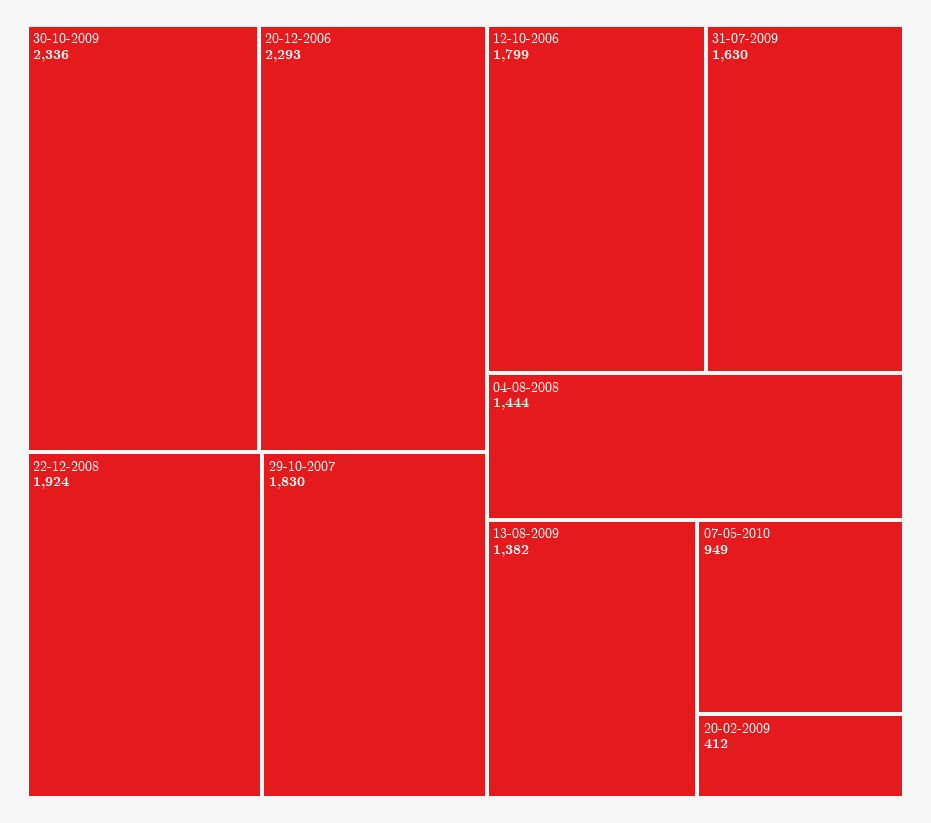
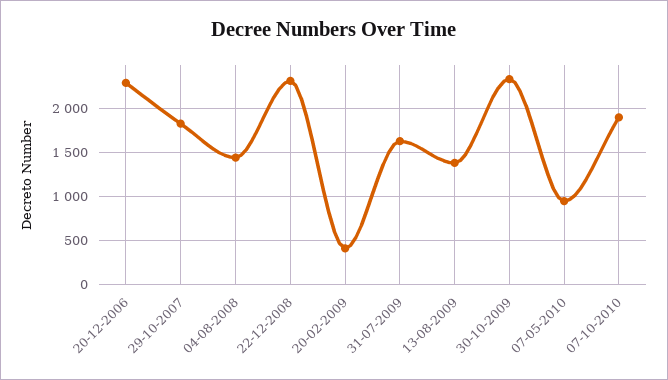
22-12-2008: 1924 -> 2300
12-10-2006: 1799 -> none
07-10-2010: none -> 1900

